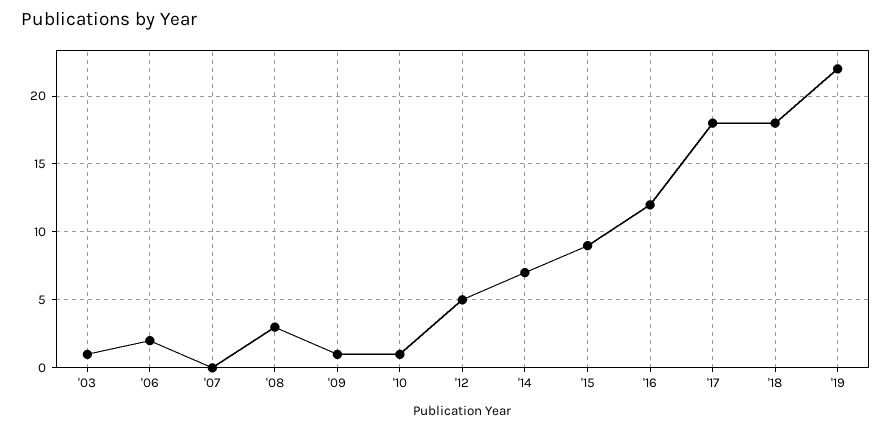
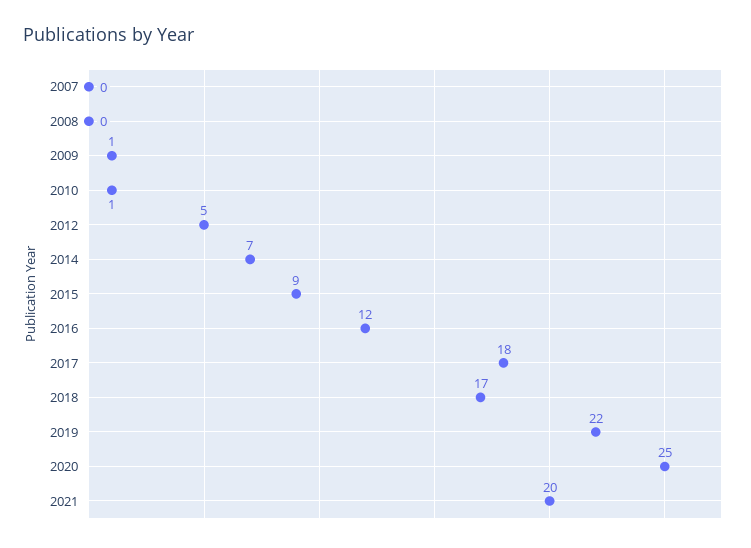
'03: 1 -> none
'06: 2 -> none
'08: 3 -> 0
'18: 18 -> 17
2020: none -> 25
2021: none -> 20

